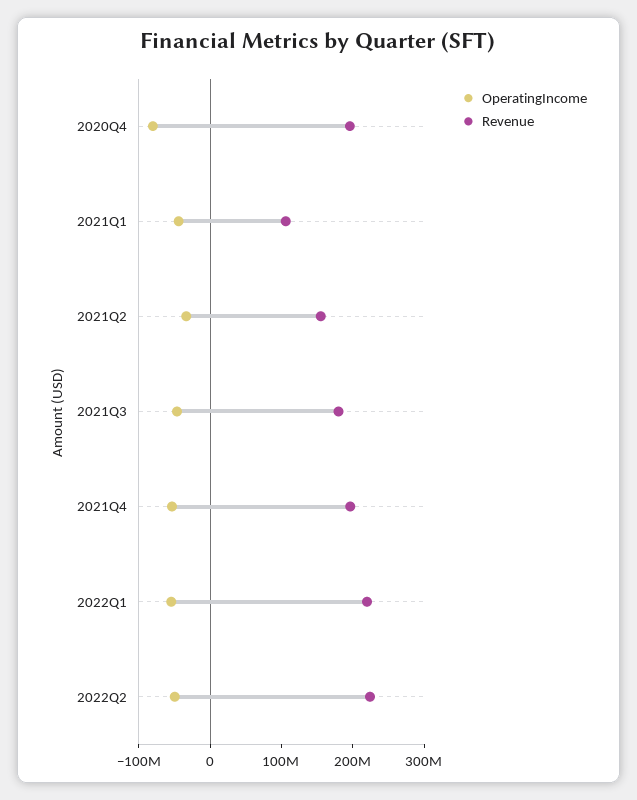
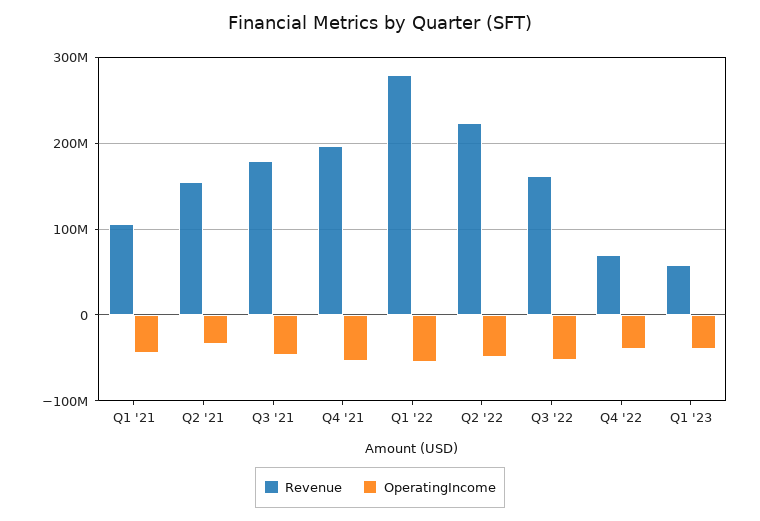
OperatingIncome, 2020Q4: -80000000 -> none
Revenue, 2020Q4: 200000000 -> none
Revenue, 2022Q1: 220000000 -> 280000000
Revenue, Q3 '22: none -> 160000000
OperatingIncome, Q3 '22: none -> -50000000
Revenue, Q4 '22: none -> 70000000
OperatingIncome, Q4 '22: none -> -40000000
Revenue, Q1 '23: none -> 60000000
OperatingIncome, Q1 '23: none -> -40000000

